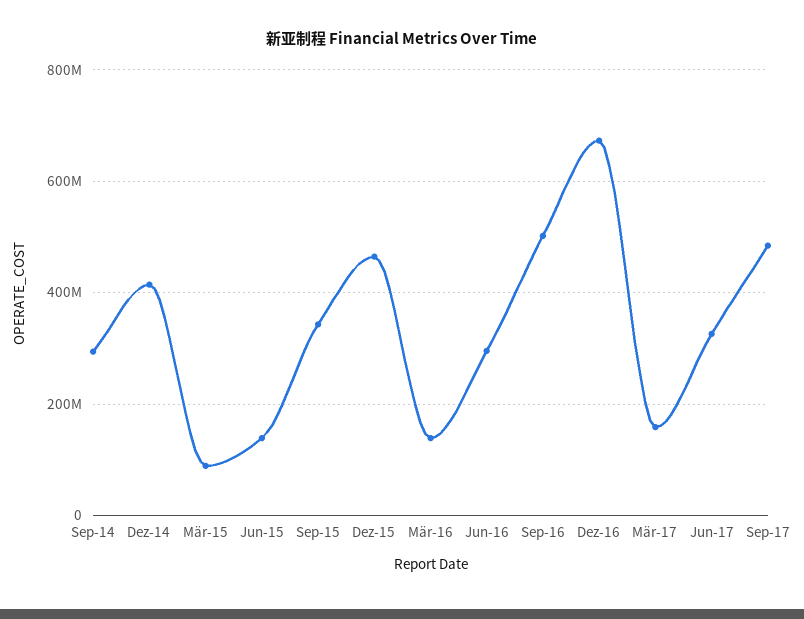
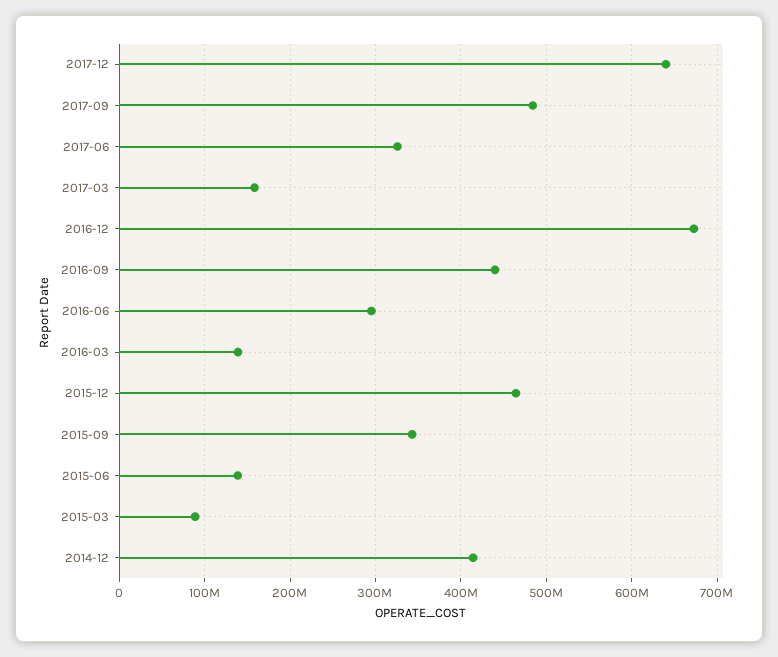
Sep-14: 300000000 -> none
Sep-16: 500000000 -> 440000000
2017-12: none -> 640000000

